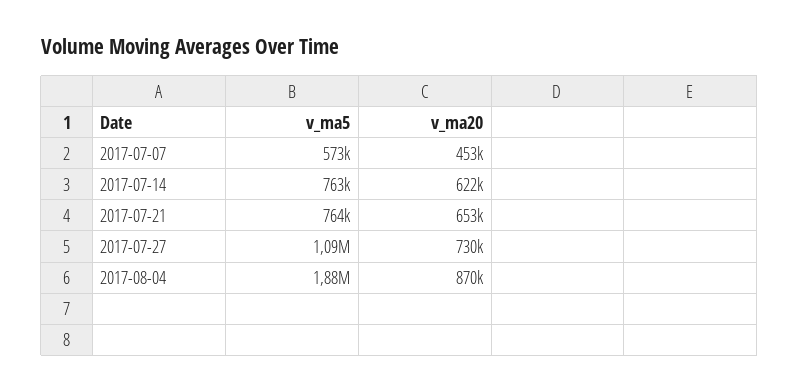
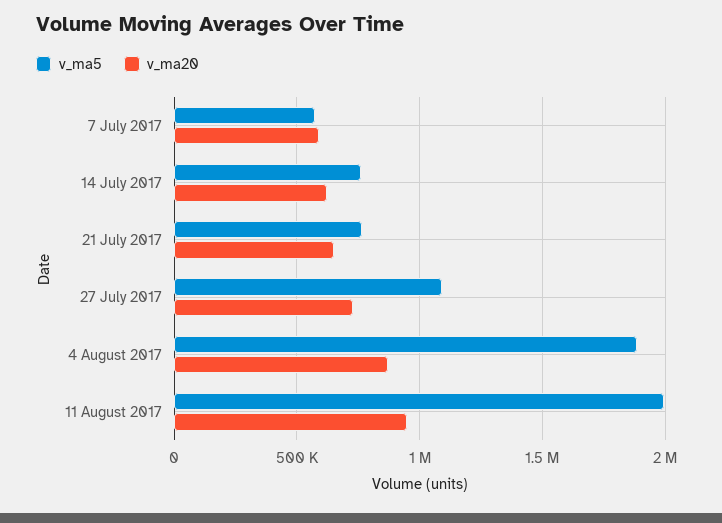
v_ma20, 2017-07-07: 453000 -> 600000
v_ma5, 11 August 2017: none -> 2000000
v_ma20, 11 August 2017: none -> 950000

